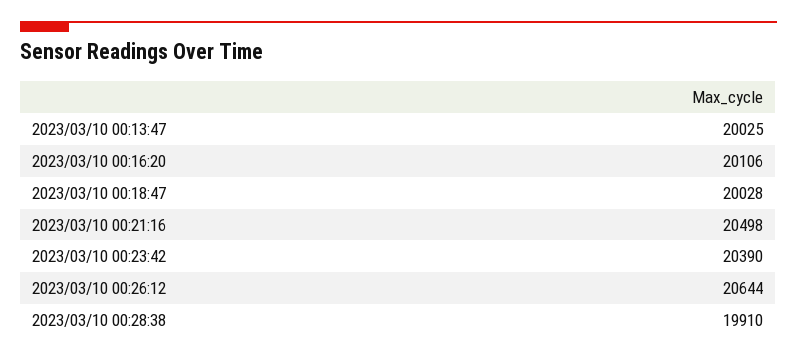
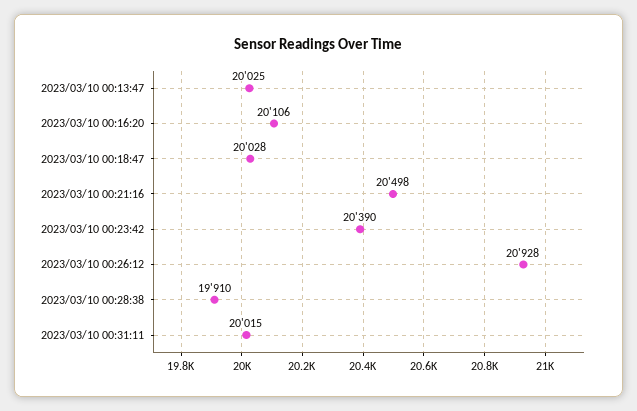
2023/03/10 00:26:12: 20644 -> 20928
2023/03/10 00:31:11: none -> 20015

